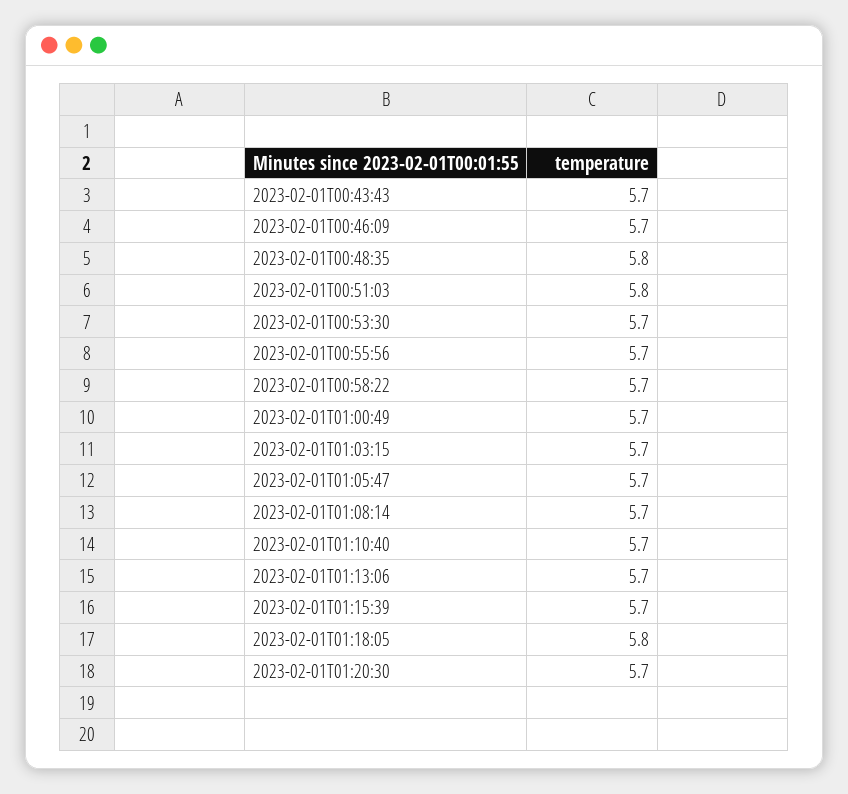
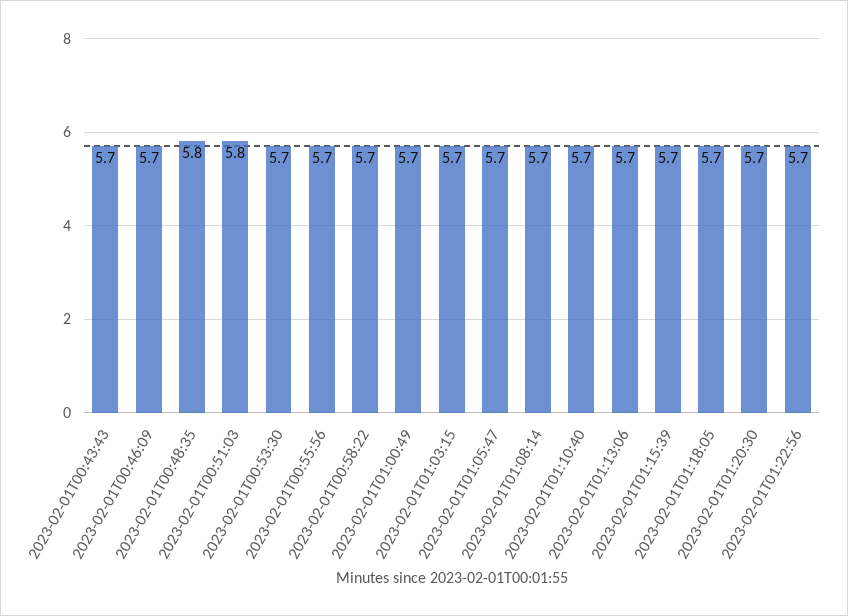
2023-02-01T01:18:05: 5.8 -> 5.7
2023-02-01T01:22:56: none -> 5.7

